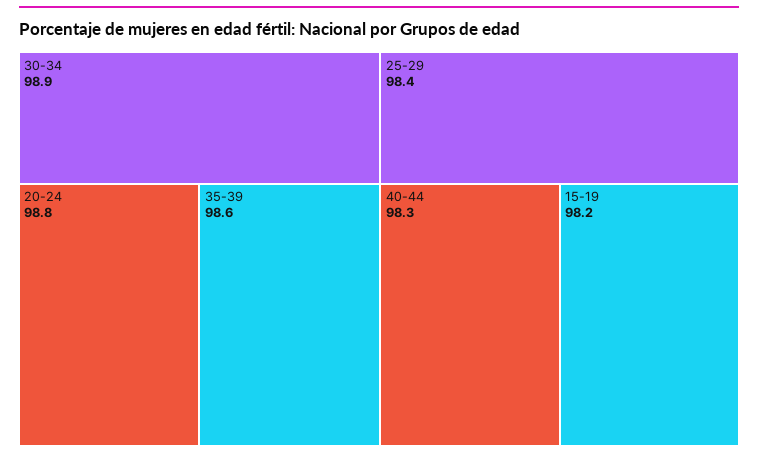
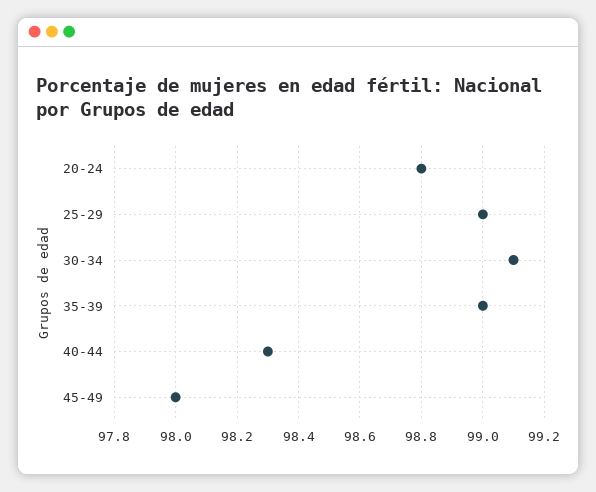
30-34: 98.9 -> 99.1
35-39: 98.6 -> 99
25-29: 98.4 -> 99
15-19: 98.2 -> none
45-49: none -> 98

